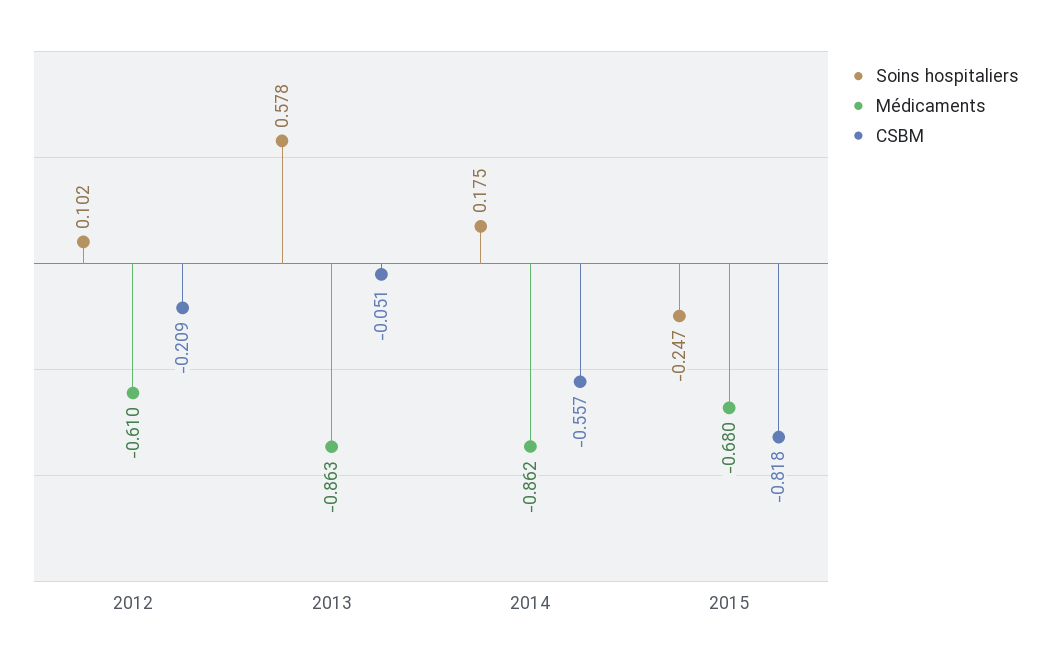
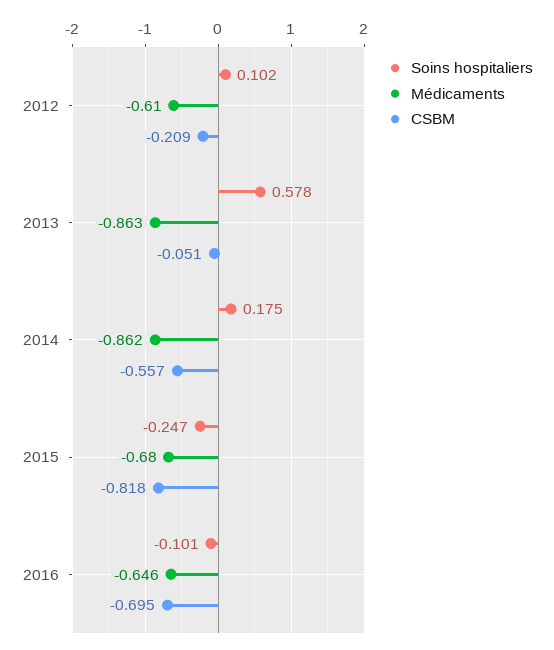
Soins hospitaliers, 2016: none -> -0.101
Médicaments, 2016: none -> -0.646
CSBM, 2016: none -> -0.695

